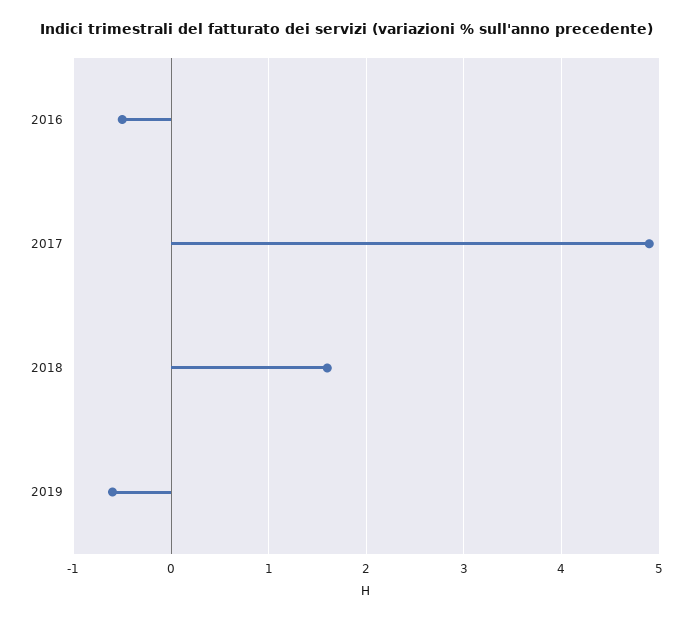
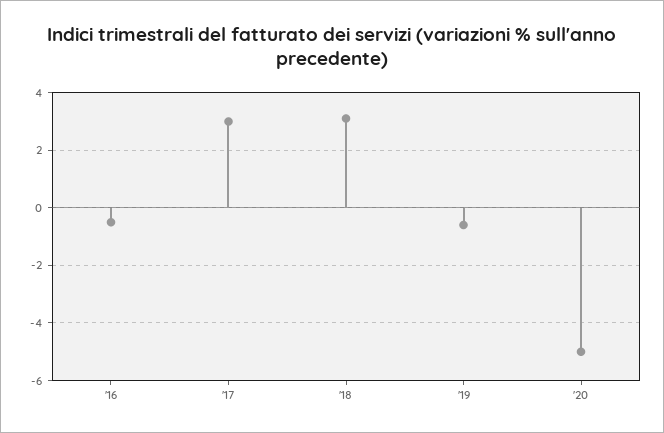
2017: 4.9 -> 3
2018: 1.6 -> 3
'20: none -> -5

